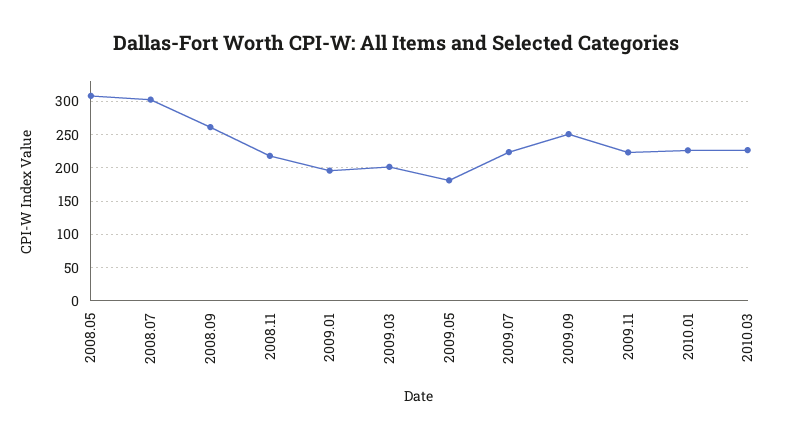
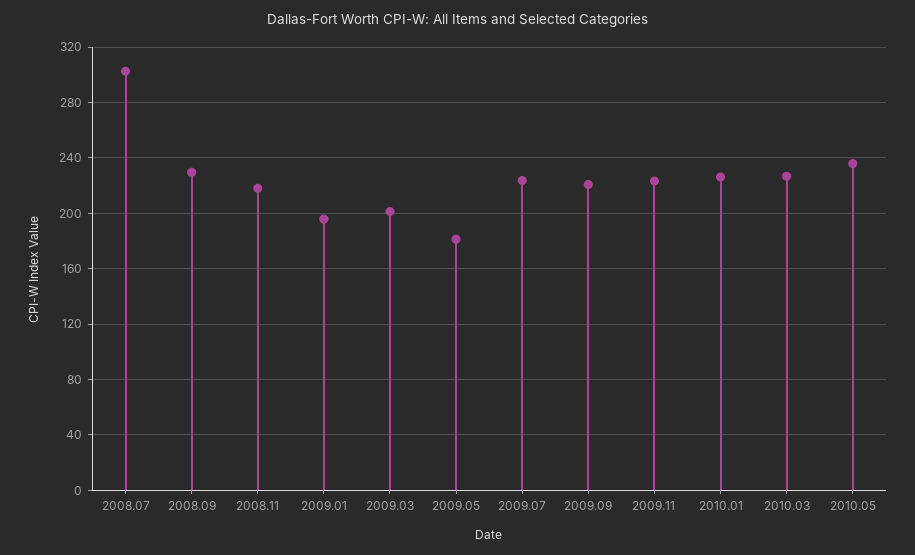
2008.05: 310 -> none
2008.09: 260 -> 230
2009.09: 250 -> 220
2010.05: none -> 235

